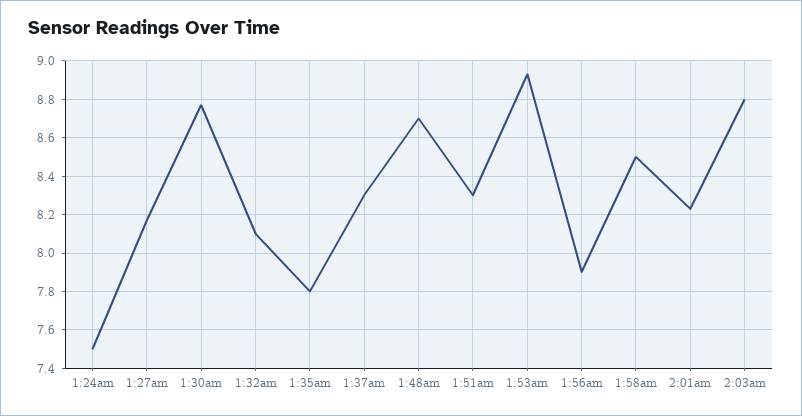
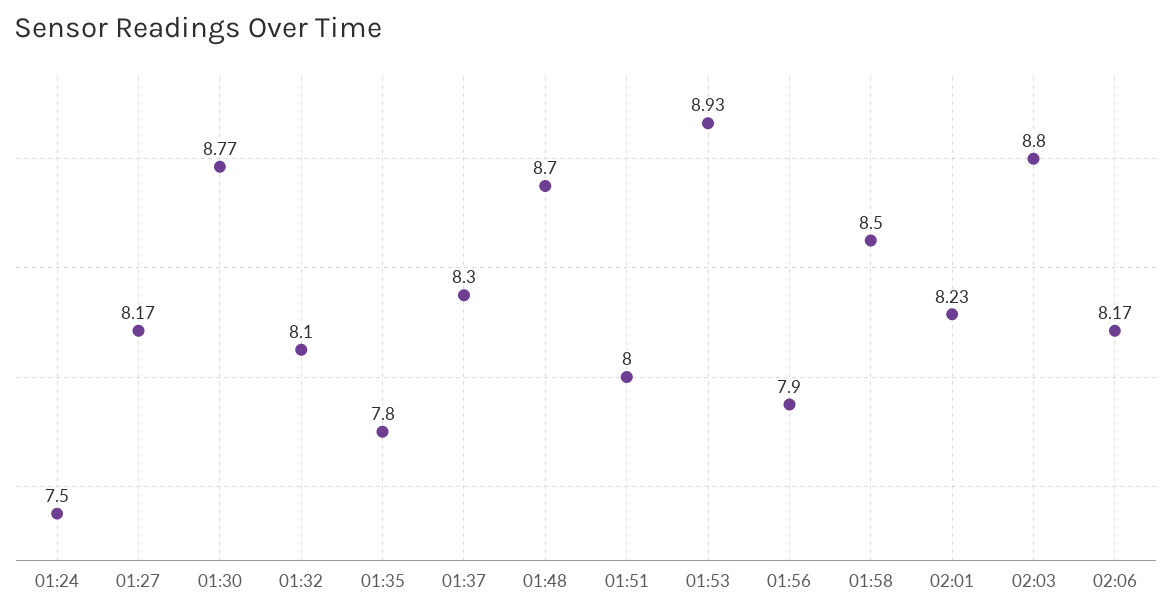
1:51am: 8.3 -> 8
02:06: none -> 8.17

